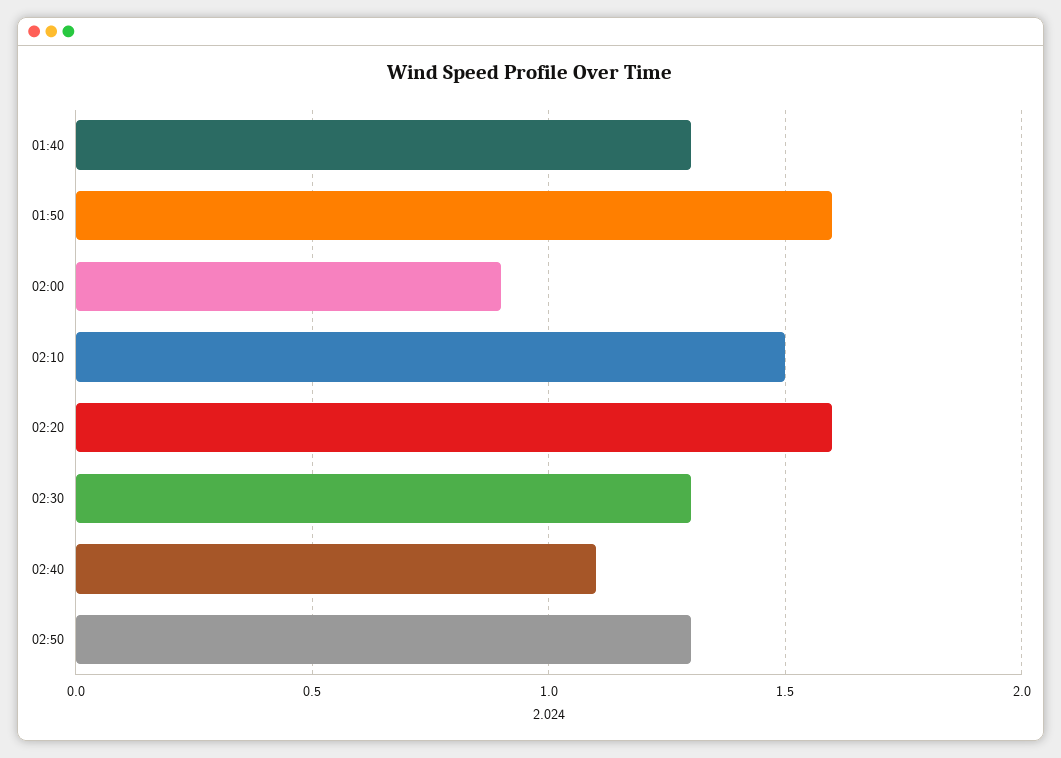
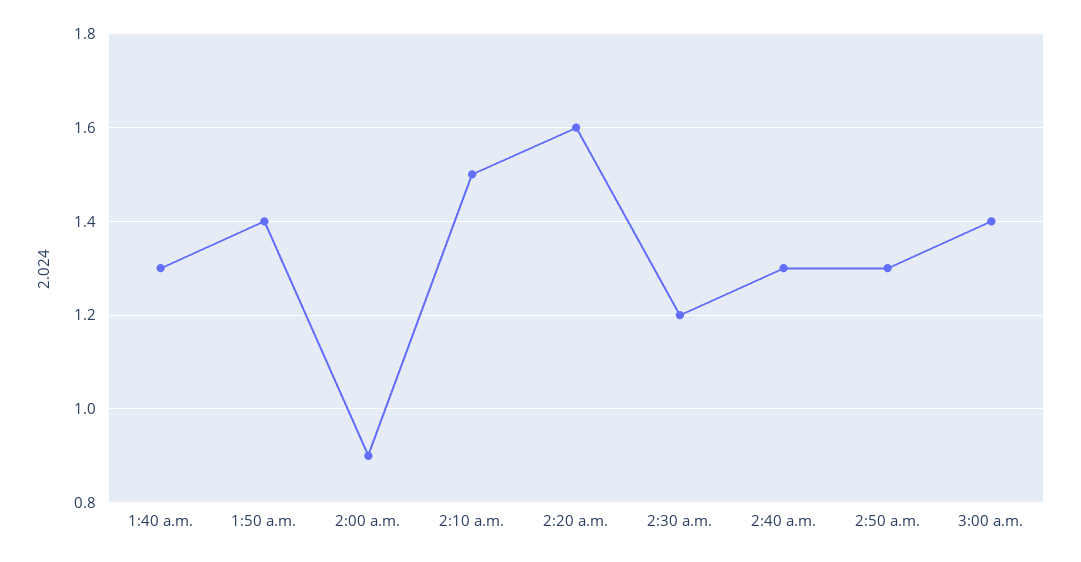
01:50: 1.6 -> 1.4
02:30: 1.3 -> 1.2
02:40: 1.1 -> 1.3
3:00 a.m.: none -> 1.4

